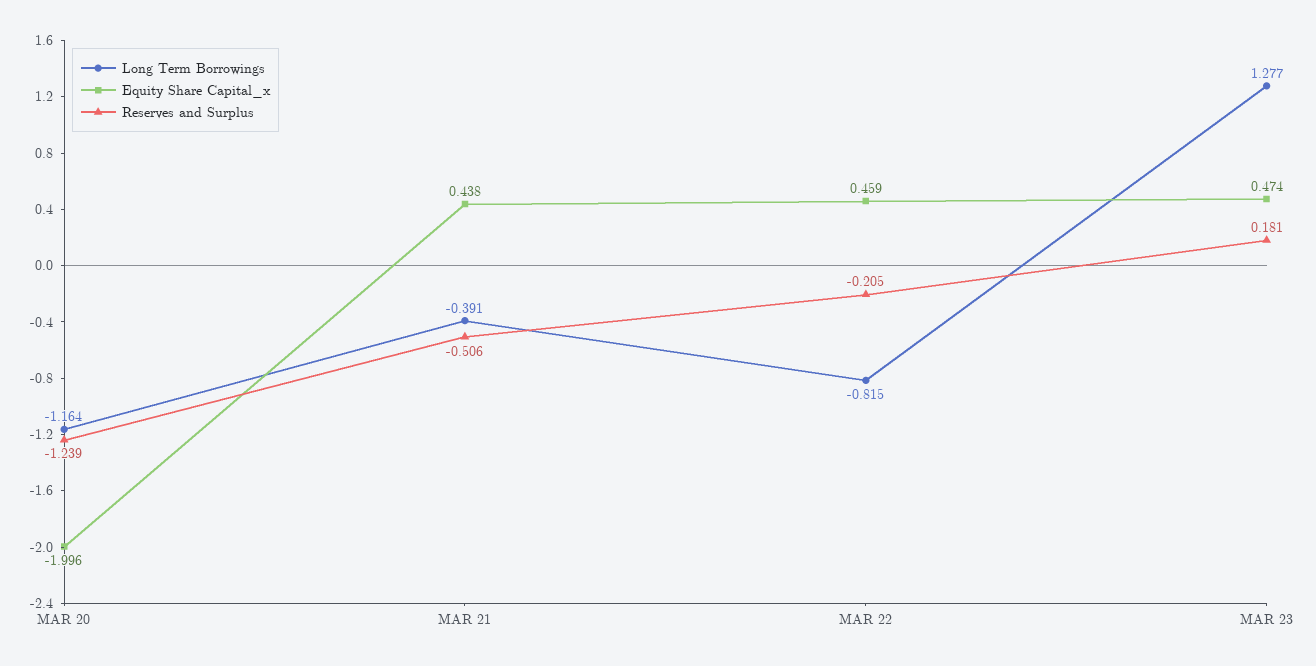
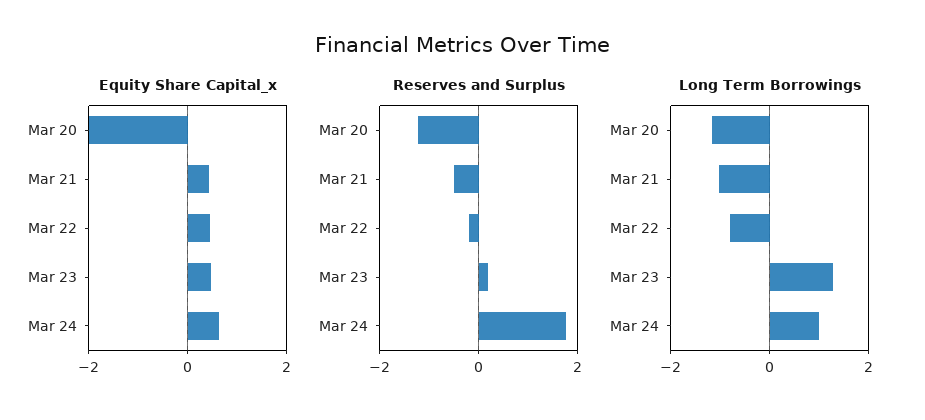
Long Term Borrowings, MAR 21: -0.391 -> -1
Equity Share Capital_x, Mar 24: none -> 0.6
Reserves and Surplus, Mar 24: none -> 1.8
Long Term Borrowings, Mar 24: none -> 1

